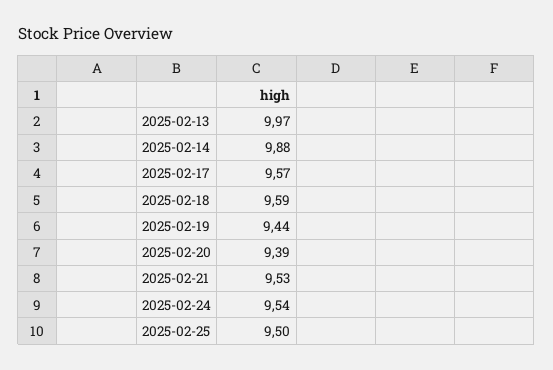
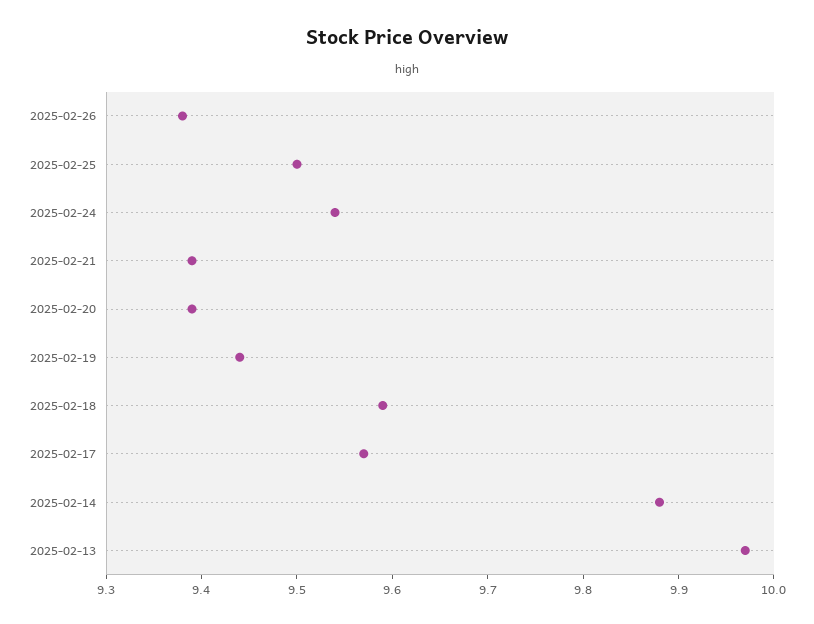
2025-02-21: 9.53 -> 9.39
2025-02-26: none -> 9.38

